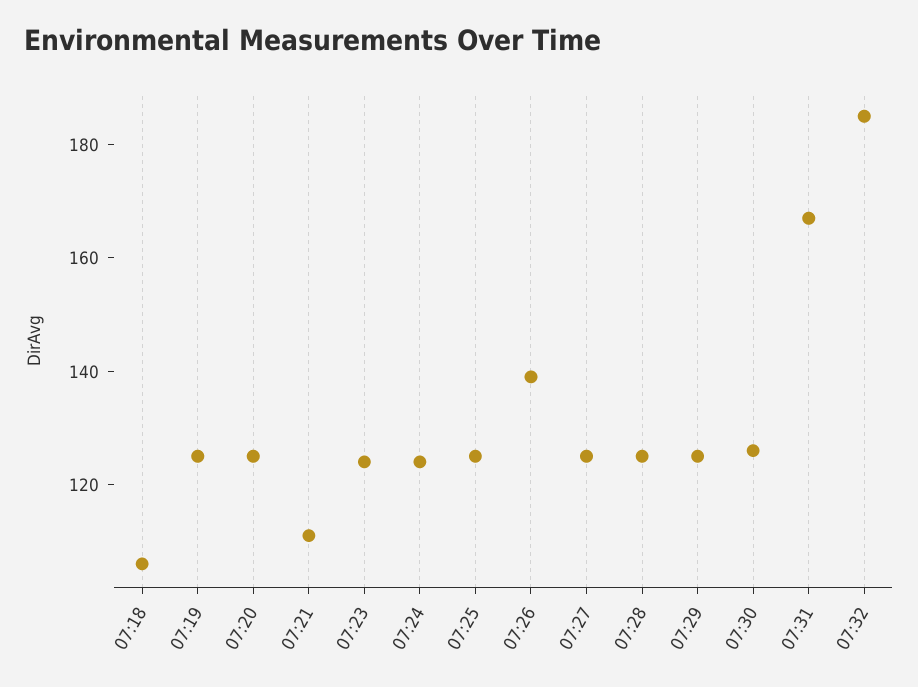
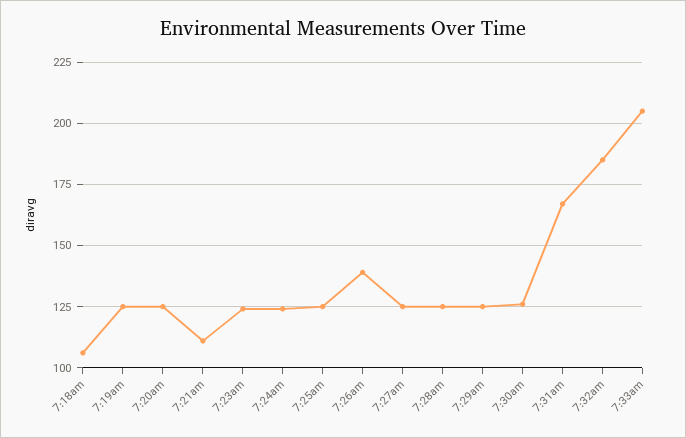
7:33am: none -> 205

